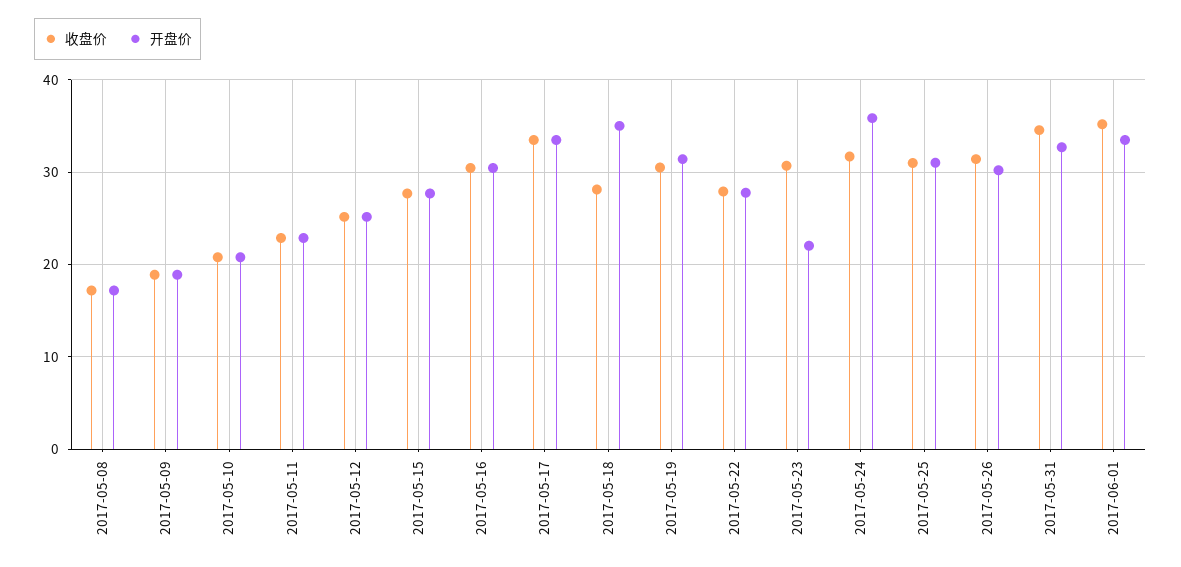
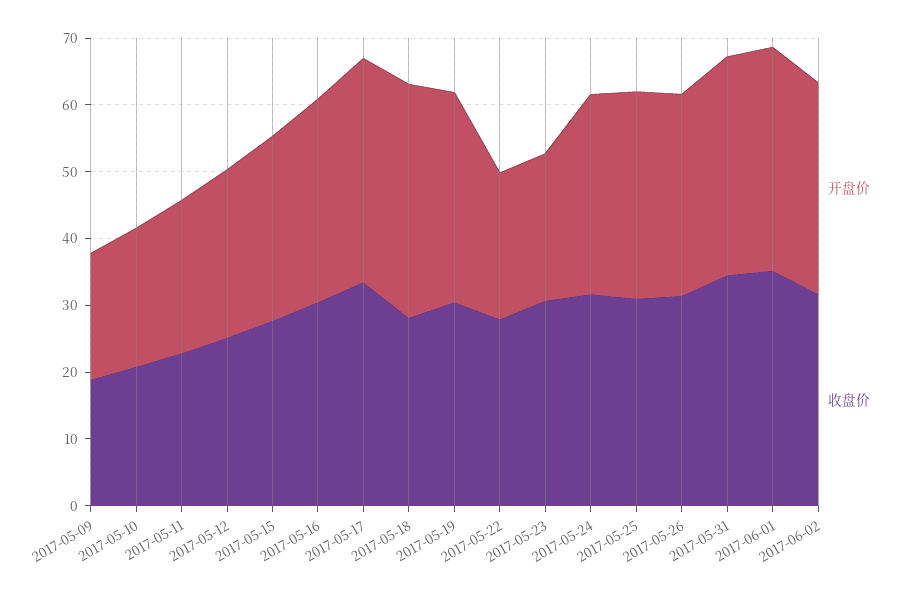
收盘价, 2017-05-08: 17 -> none
开盘价, 2017-05-08: 17 -> none
开盘价, 2017-05-22: 28 -> 22
开盘价, 2017-05-24: 36 -> 30
开盘价, 2017-06-02: none -> 32
收盘价, 2017-06-02: none -> 32

